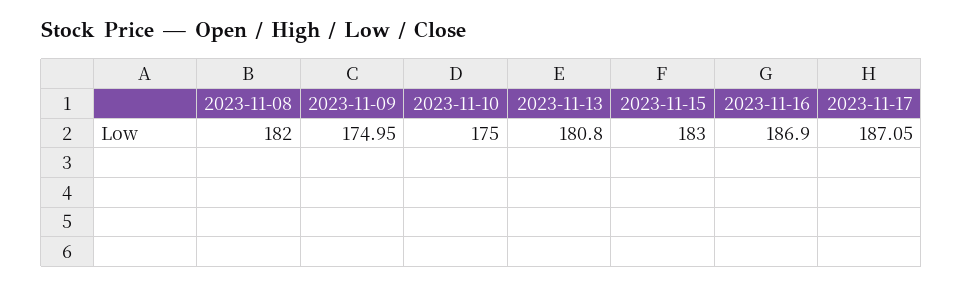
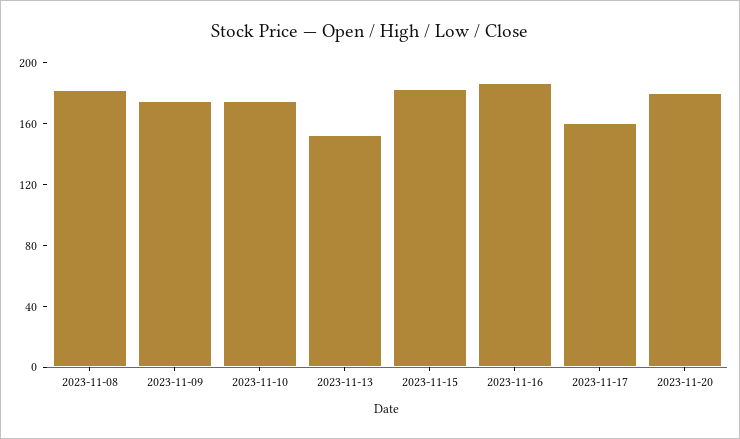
2023-11-13: 180.8 -> 150
2023-11-17: 187.05 -> 160
2023-11-20: none -> 180

